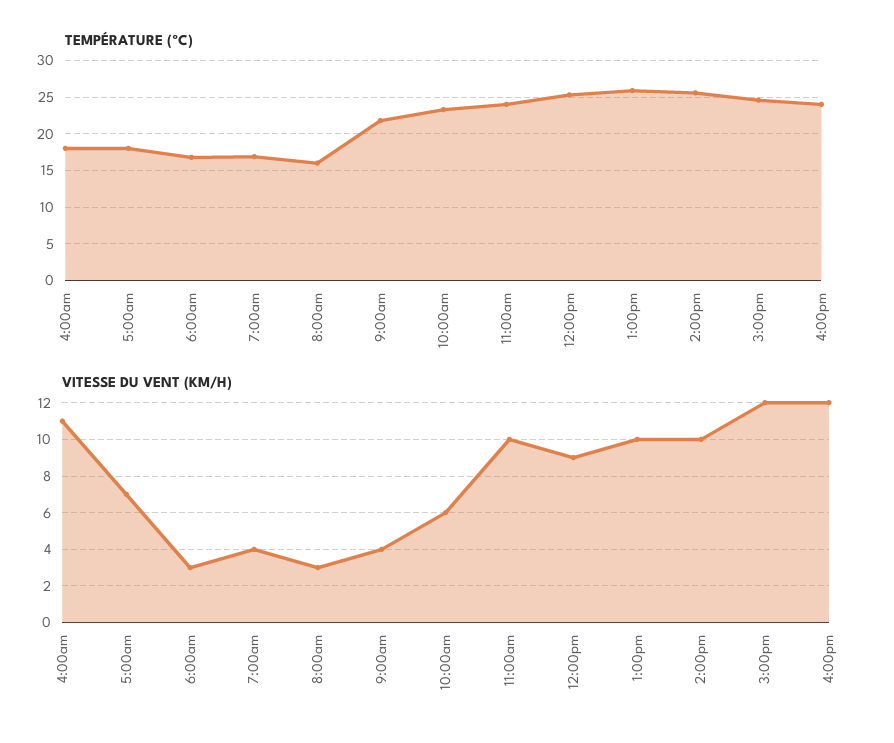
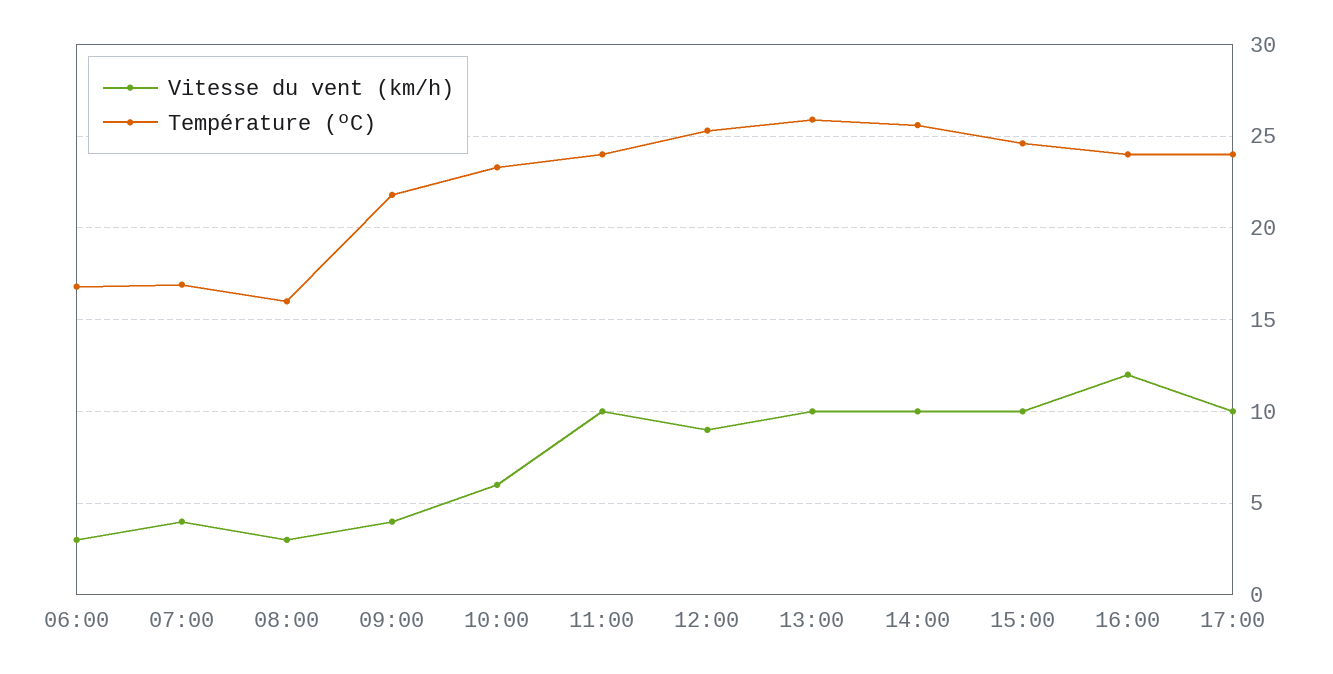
TEMPÉRATURE (ºC), 4:00am: 18 -> none
TEMPÉRATURE (ºC), 5:00am: 18 -> none
VITESSE DU VENT (KM/H), 4:00am: 11 -> none
VITESSE DU VENT (KM/H), 5:00am: 7 -> none
VITESSE DU VENT (KM/H), 3:00pm: 12 -> 10
VITESSE DU VENT (KM/H), 17:00: none -> 10
TEMPÉRATURE (ºC), 17:00: none -> 24

